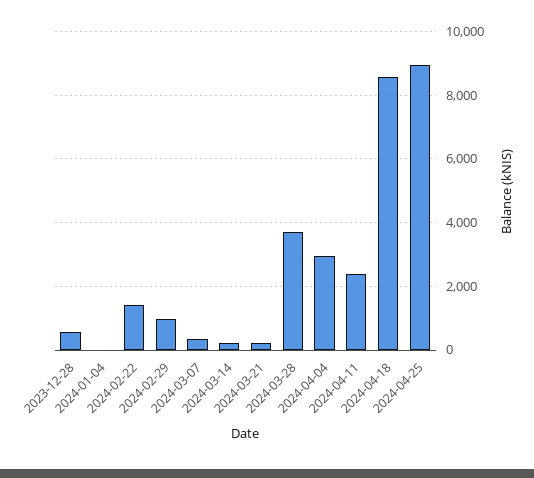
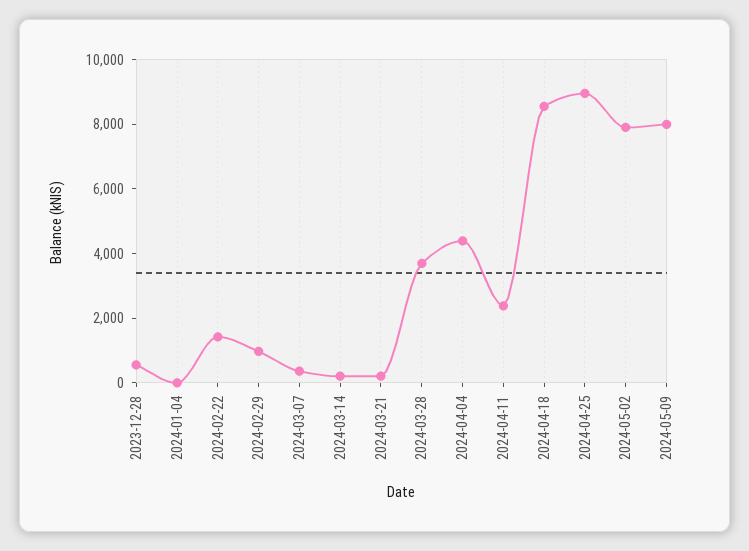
2024-04-04: 3000 -> 4500
2024-05-02: none -> 8000
2024-05-09: none -> 8000

